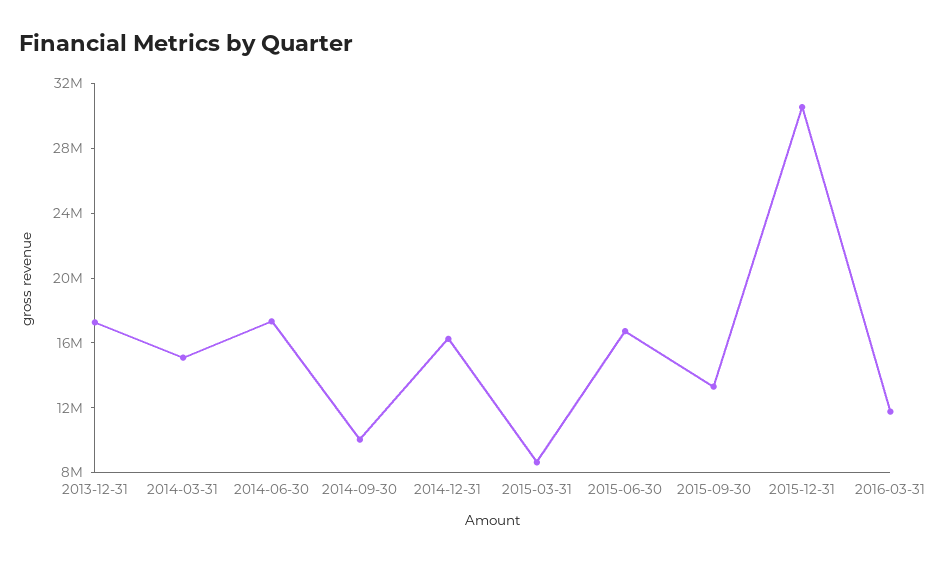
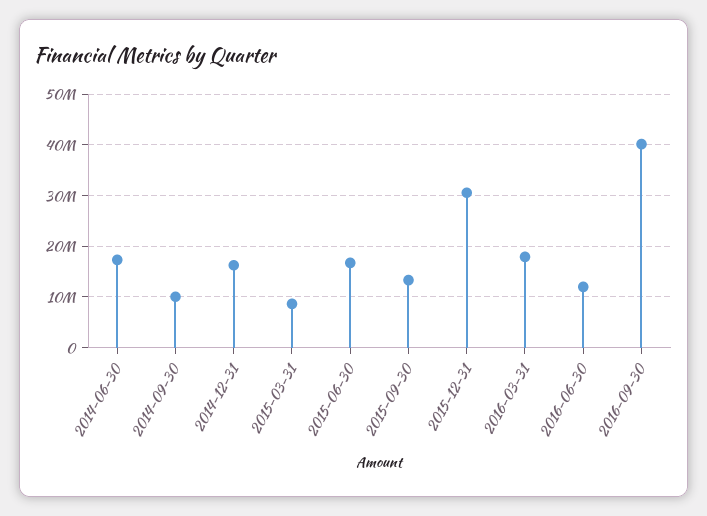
2013-12-31: 17000000 -> none
2014-03-31: 15000000 -> none
2016-03-31: 12000000 -> 18000000
2016-06-30: none -> 12000000
2016-09-30: none -> 40000000

